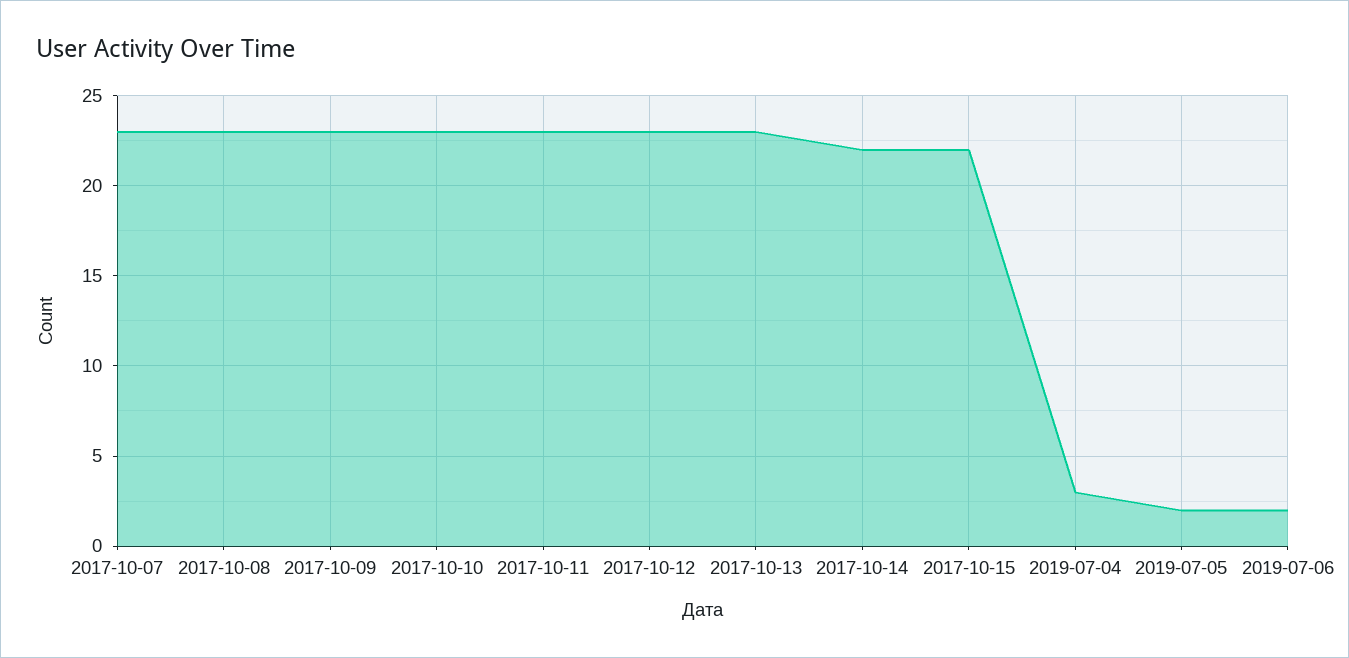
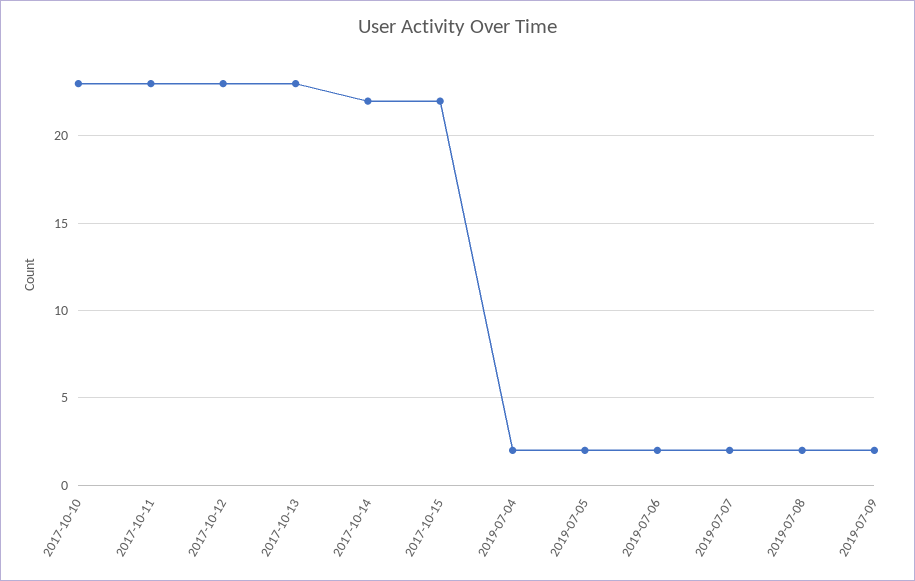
2017-10-07: 23 -> none
2017-10-08: 23 -> none
2017-10-09: 23 -> none
2019-07-04: 3 -> 2
2019-07-07: none -> 2
2019-07-08: none -> 2
2019-07-09: none -> 2

